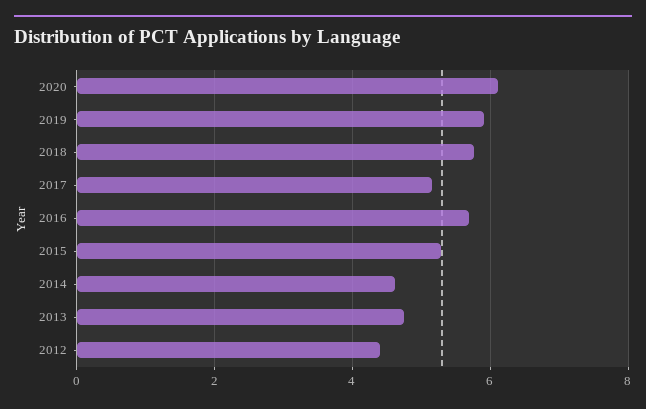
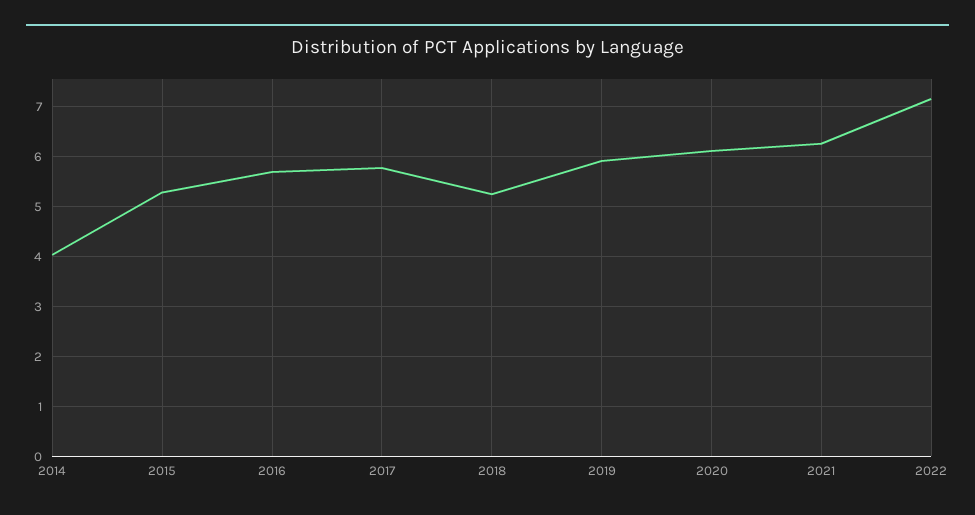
2018: 5.8 -> 5.2
2017: 5.2 -> 5.8
2014: 4.6 -> 4
2013: 4.8 -> none
2012: 4.4 -> none
2021: none -> 6.2
2022: none -> 7.2

